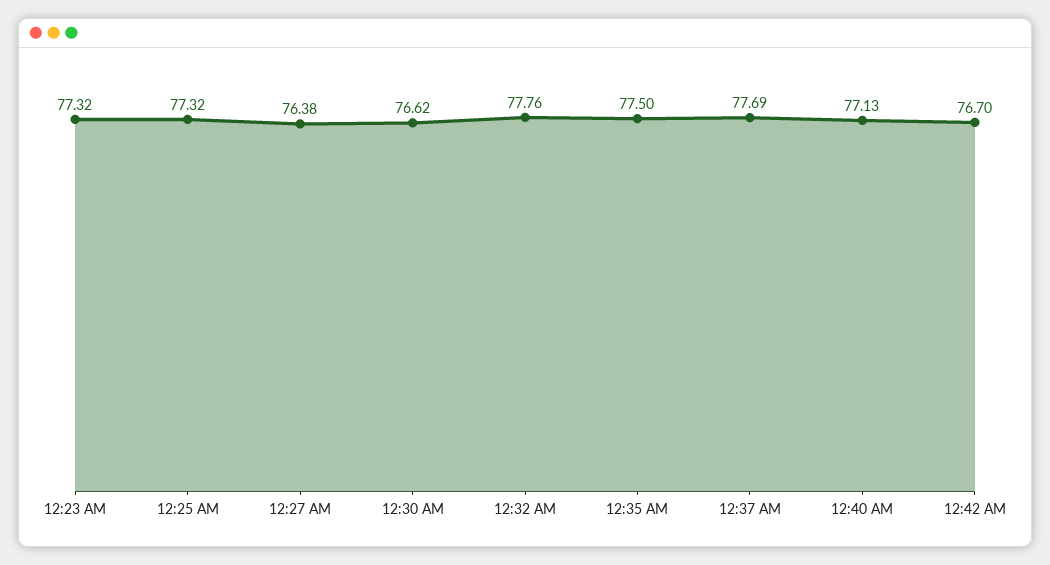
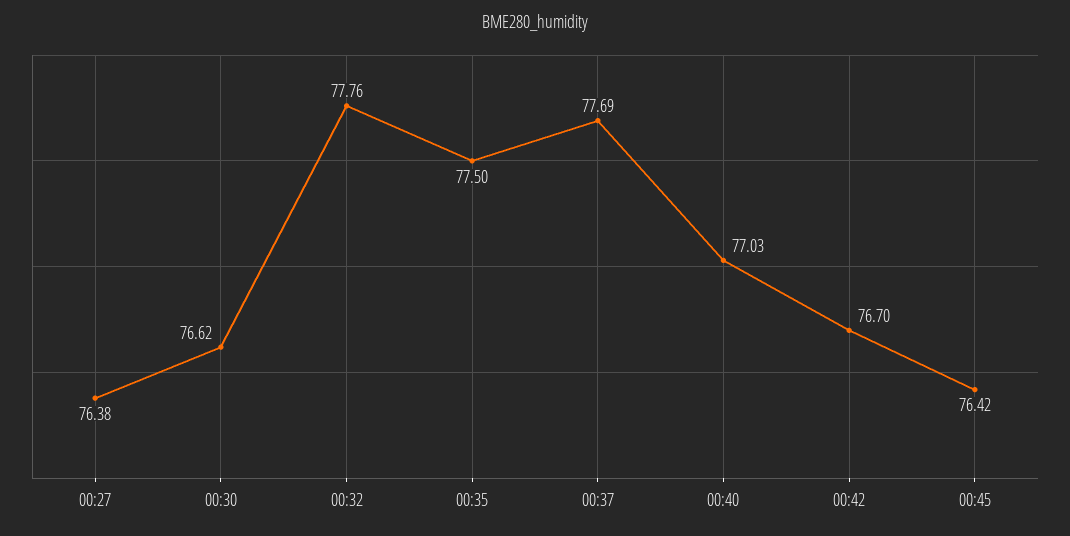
12:23 AM: 77.32 -> none
12:25 AM: 77.32 -> none
12:40 AM: 77.13 -> 77.03
00:45: none -> 76.42

